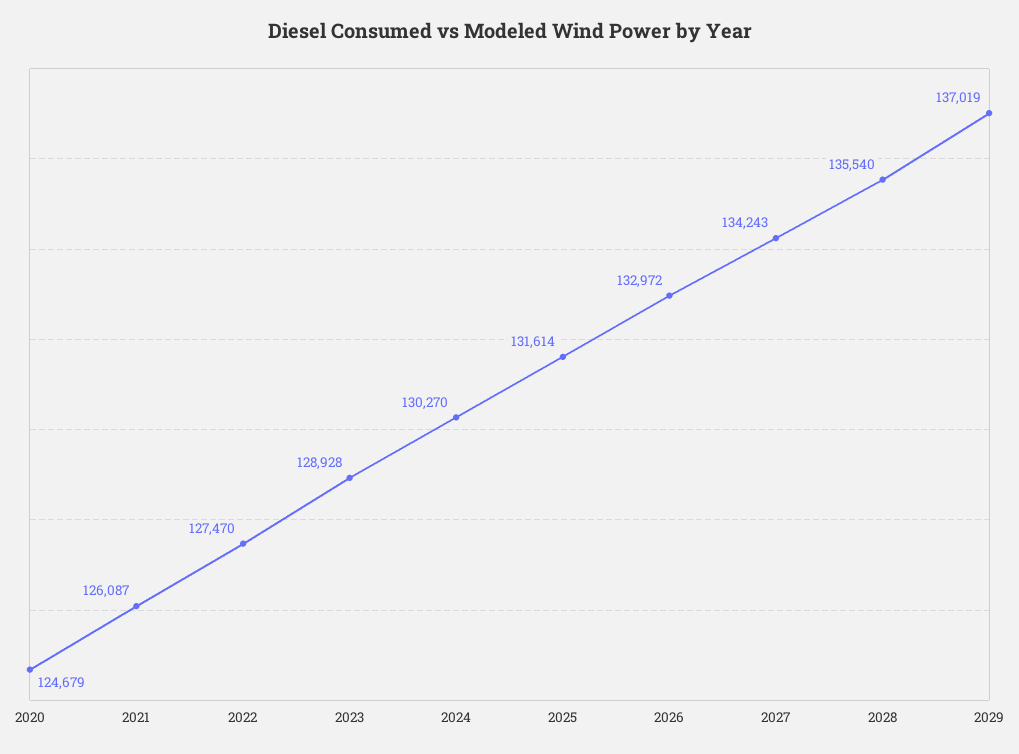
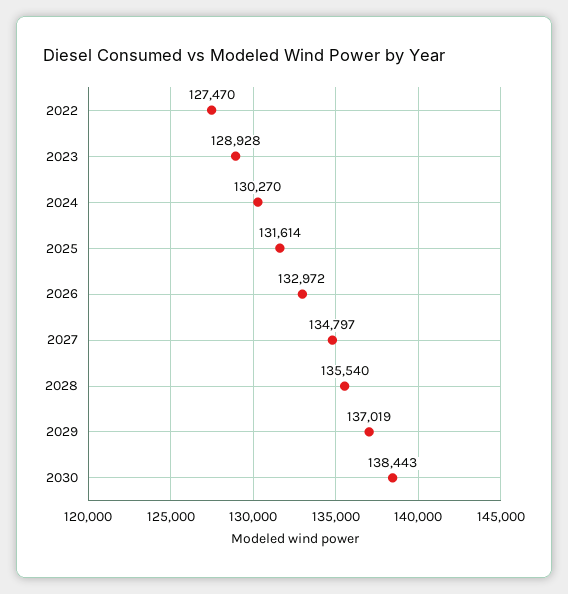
2020: 124679 -> none
2021: 126087 -> none
2027: 134243 -> 134797
2030: none -> 138443

